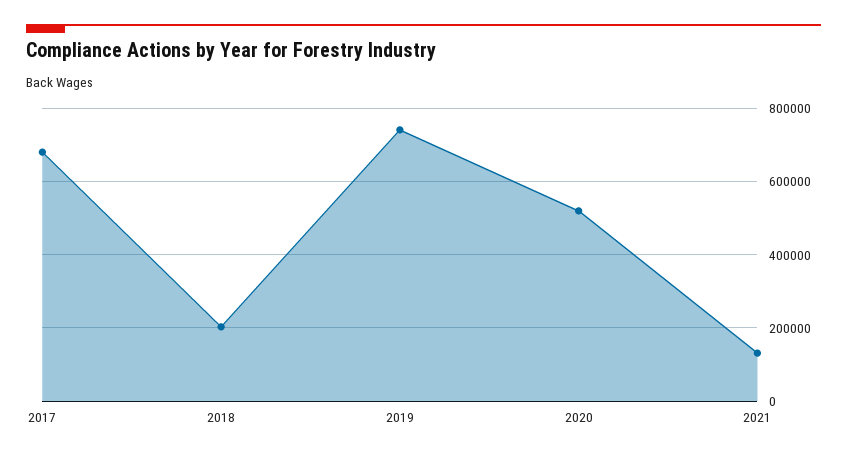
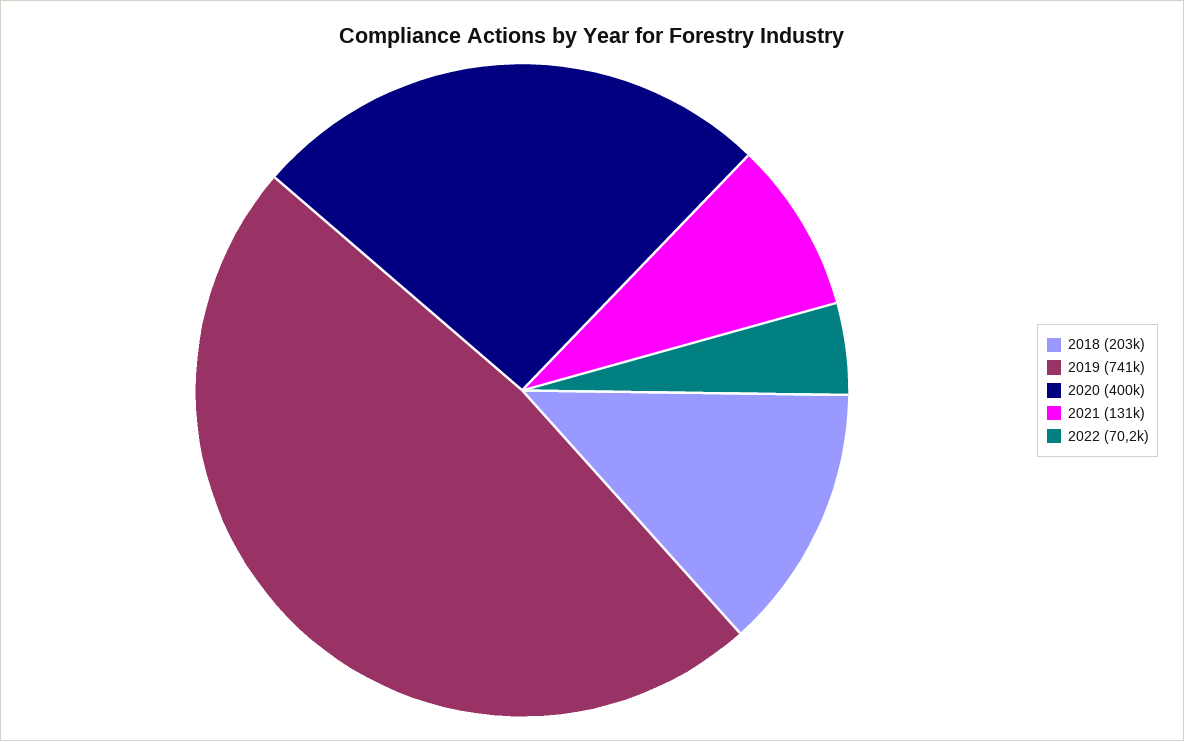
2017: 680000 -> none
2020: 520000 -> 400000
2022: none -> 70200

